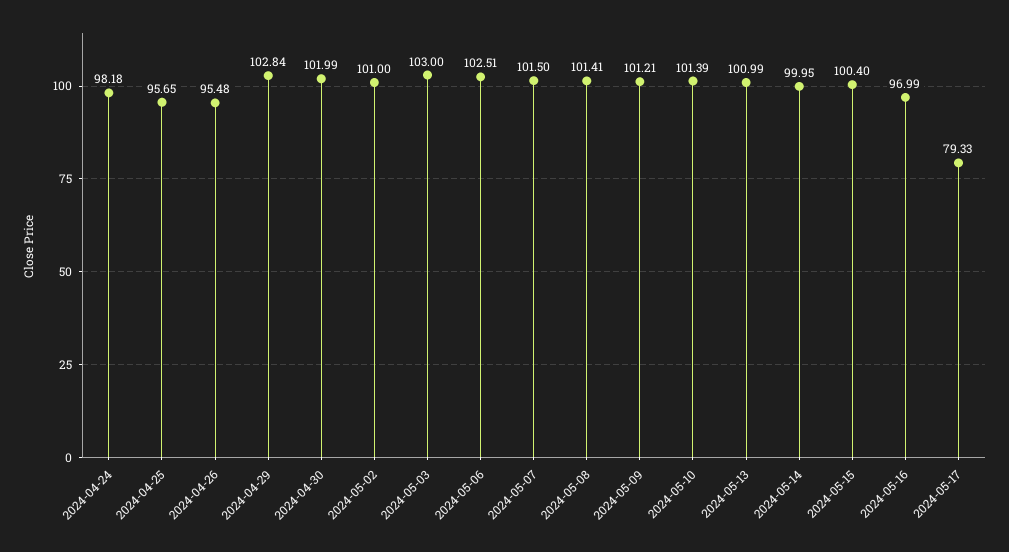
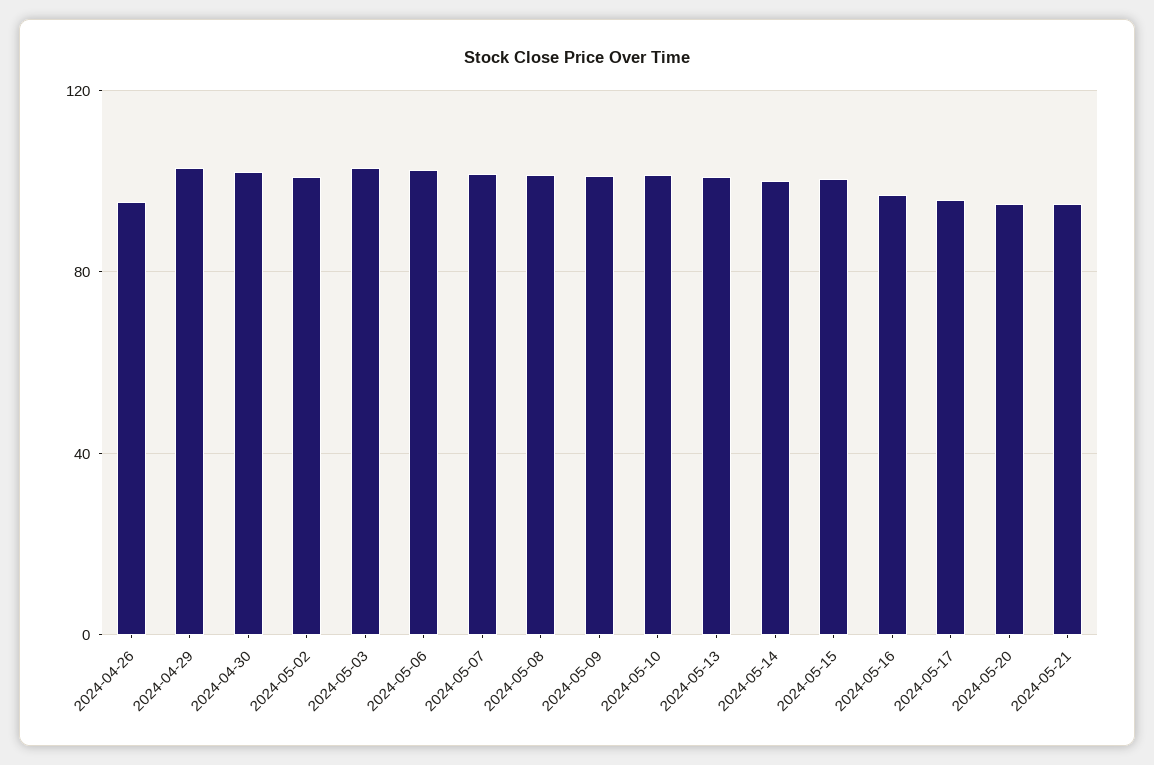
2024-04-24: 98.18 -> none
2024-04-25: 95.65 -> none
2024-05-17: 79.33 -> 95
2024-05-20: none -> 95
2024-05-21: none -> 95

